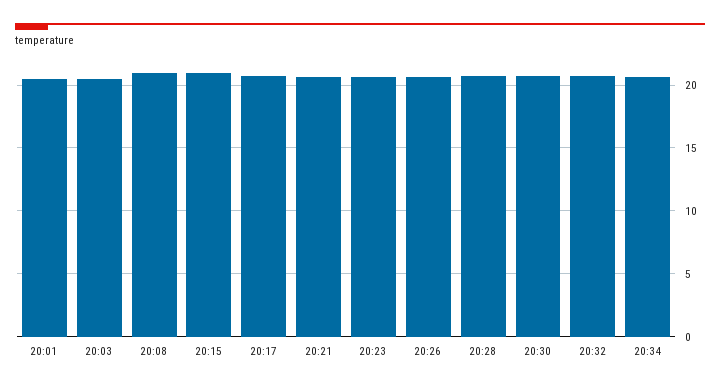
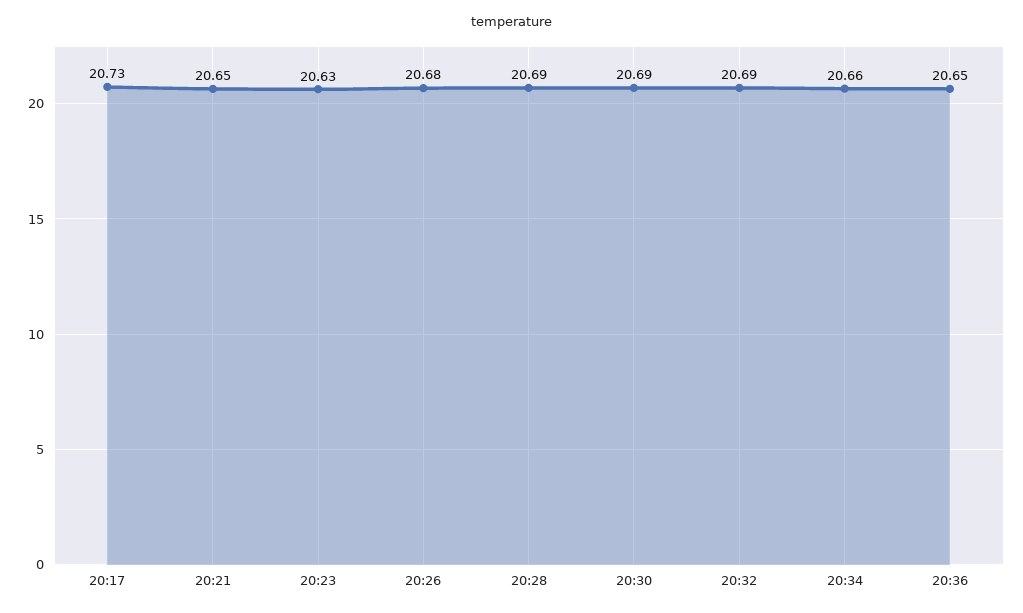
20:01: 20.5 -> none
20:03: 20.5 -> none
20:08: 21 -> none
20:15: 21 -> none
20:36: none -> 20.65

